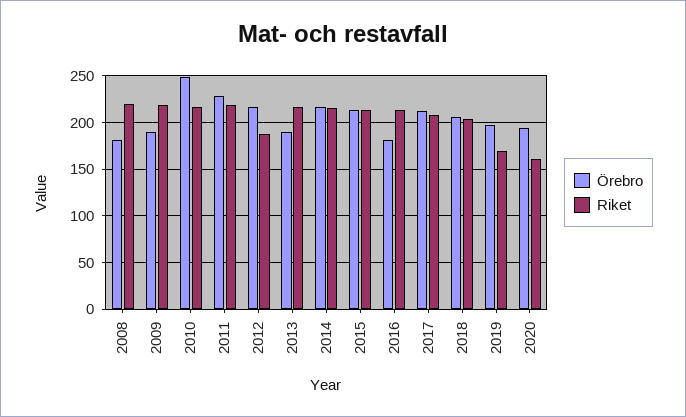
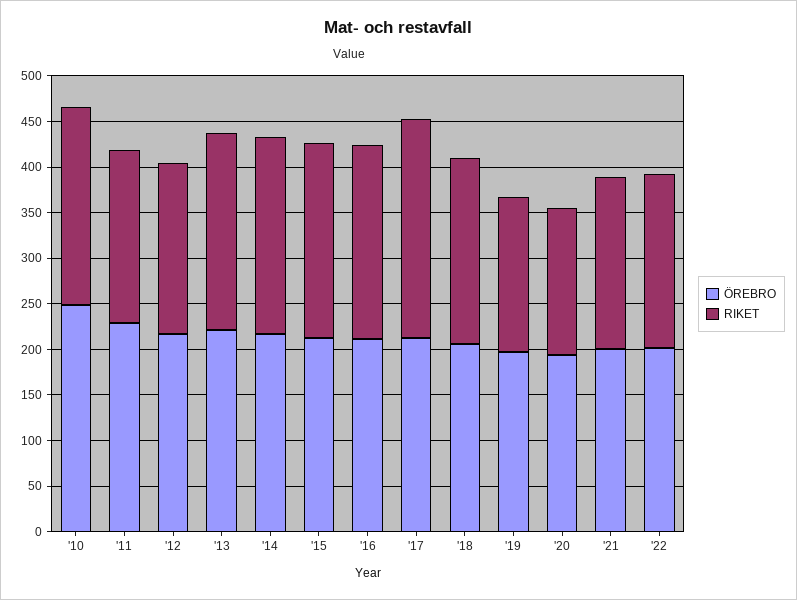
Örebro, 2008: 180 -> none
Riket, 2008: 220 -> none
Örebro, 2009: 190 -> none
Riket, 2009: 220 -> none
Riket, 2011: 220 -> 190
Örebro, 2013: 190 -> 220
Örebro, 2016: 180 -> 210
Riket, 2017: 210 -> 240
Örebro, '21: none -> 200
Riket, '21: none -> 190
Örebro, '22: none -> 200
Riket, '22: none -> 190

